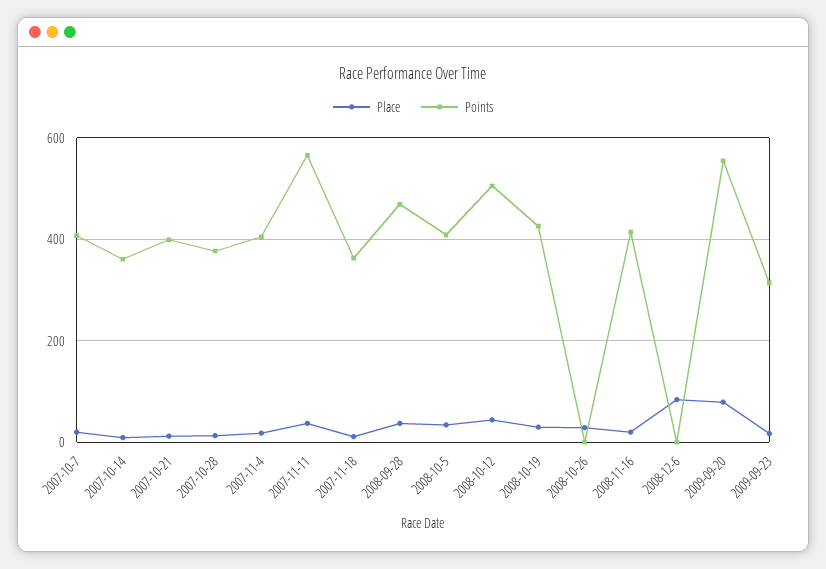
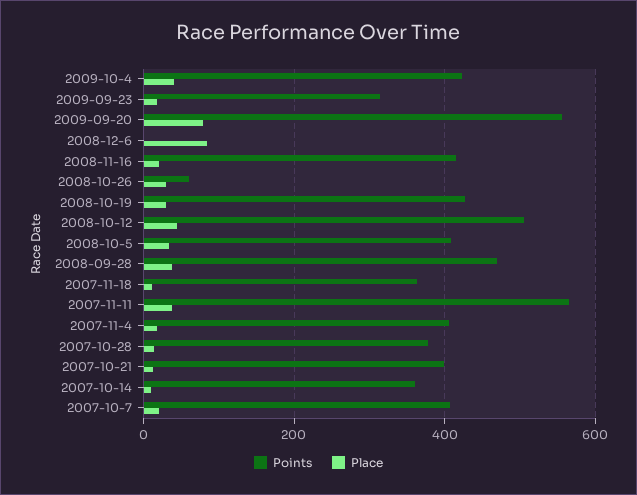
Points, 2008-10-26: 0 -> 60
Points, 2009-10-4: none -> 420
Place, 2009-10-4: none -> 40

